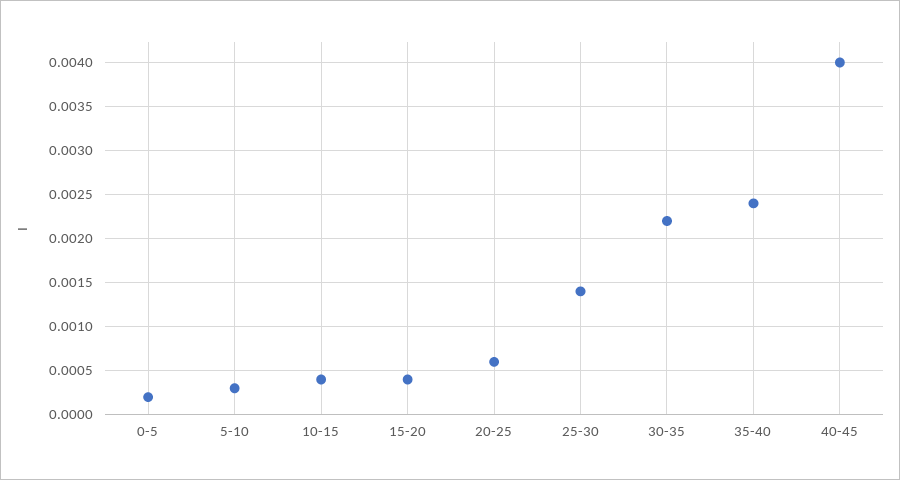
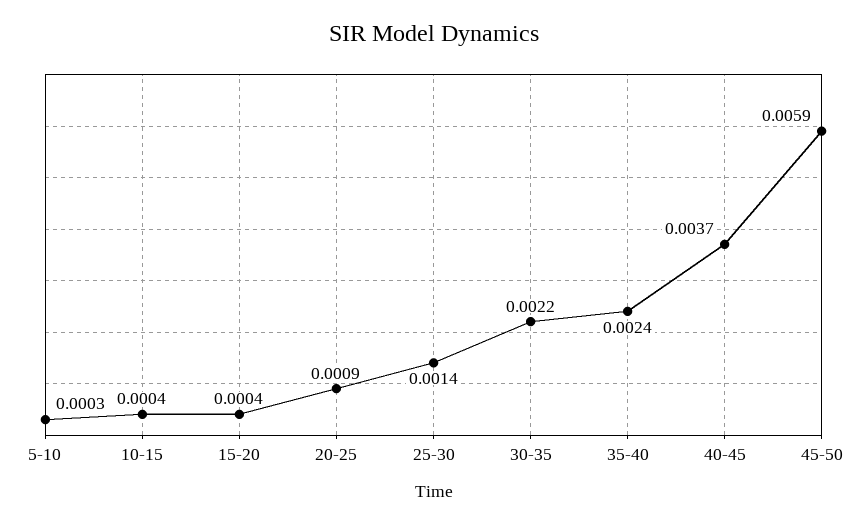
0-5: 0.0002 -> none
20-25: 0.0006 -> 0.0009
40-45: 0.004 -> 0.0037
45-50: none -> 0.0059

